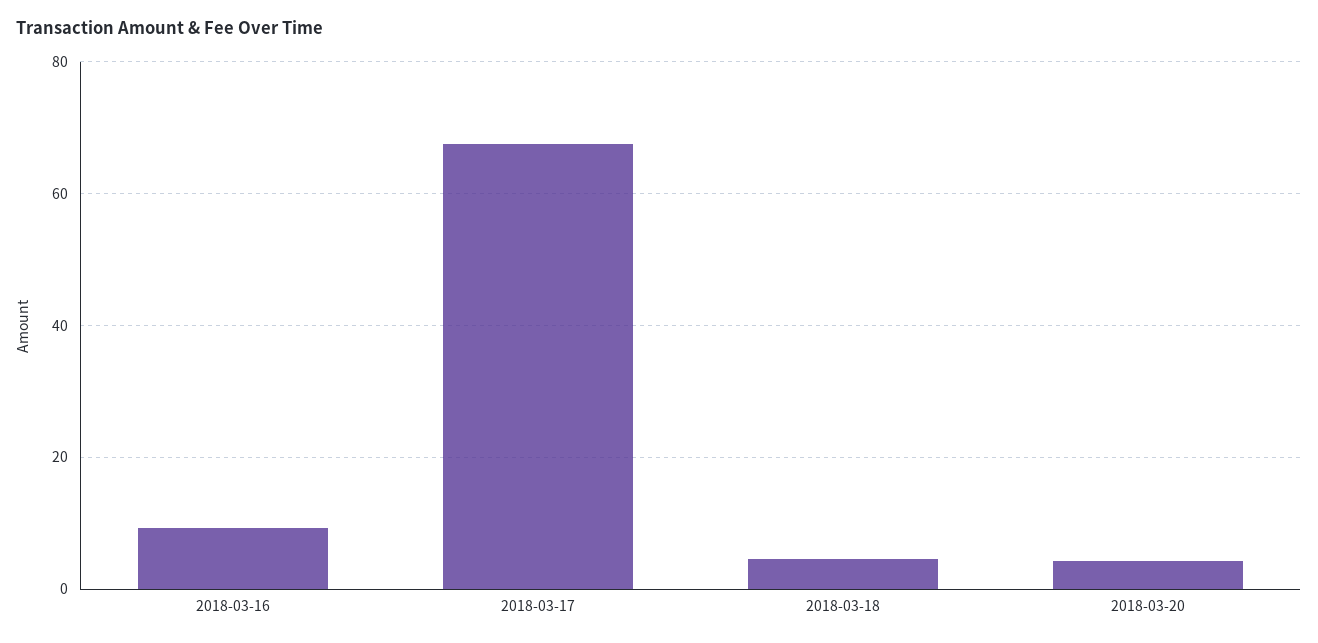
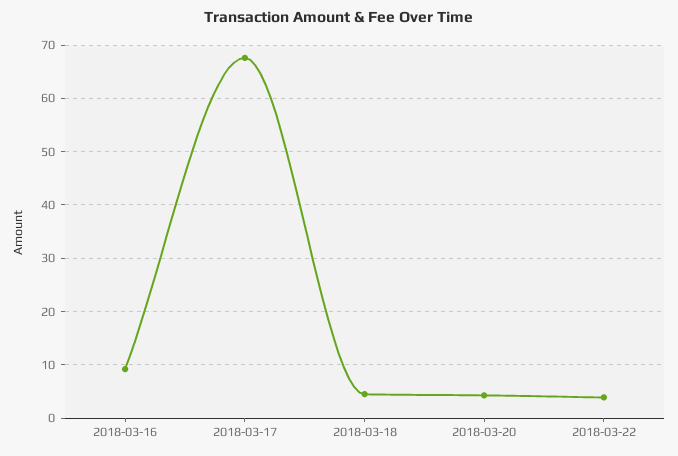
2018-03-22: none -> 4

